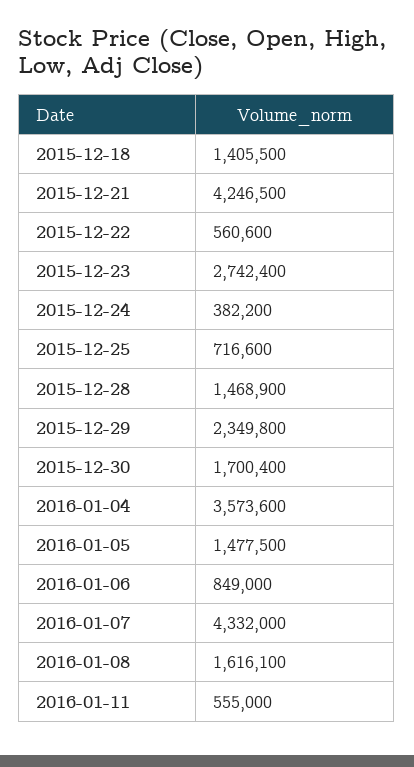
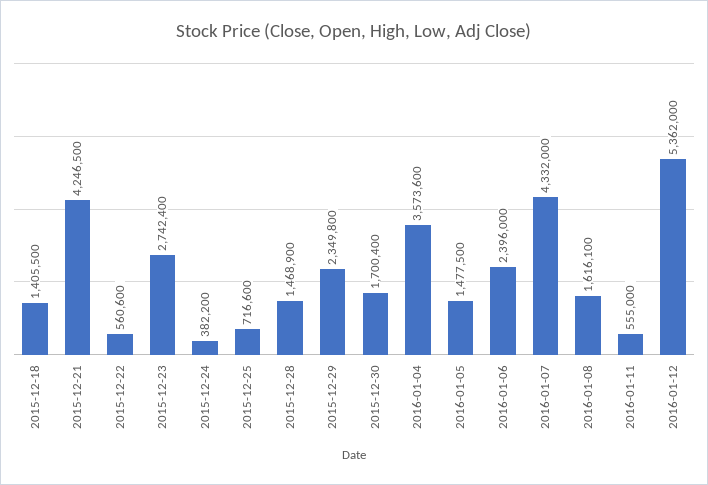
2016-01-06: 849000 -> 2396000
2016-01-12: none -> 5362000

